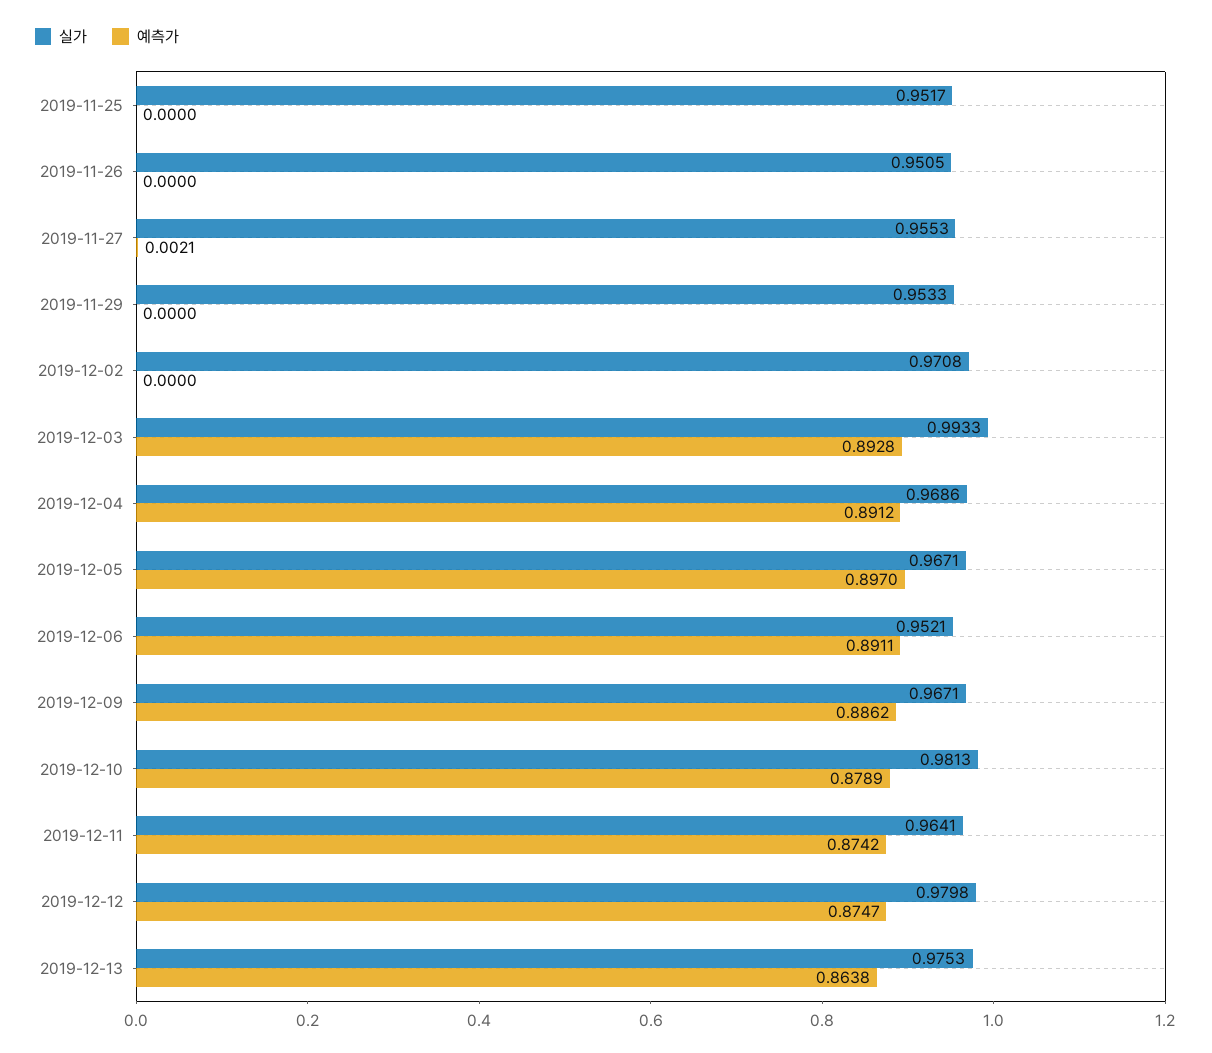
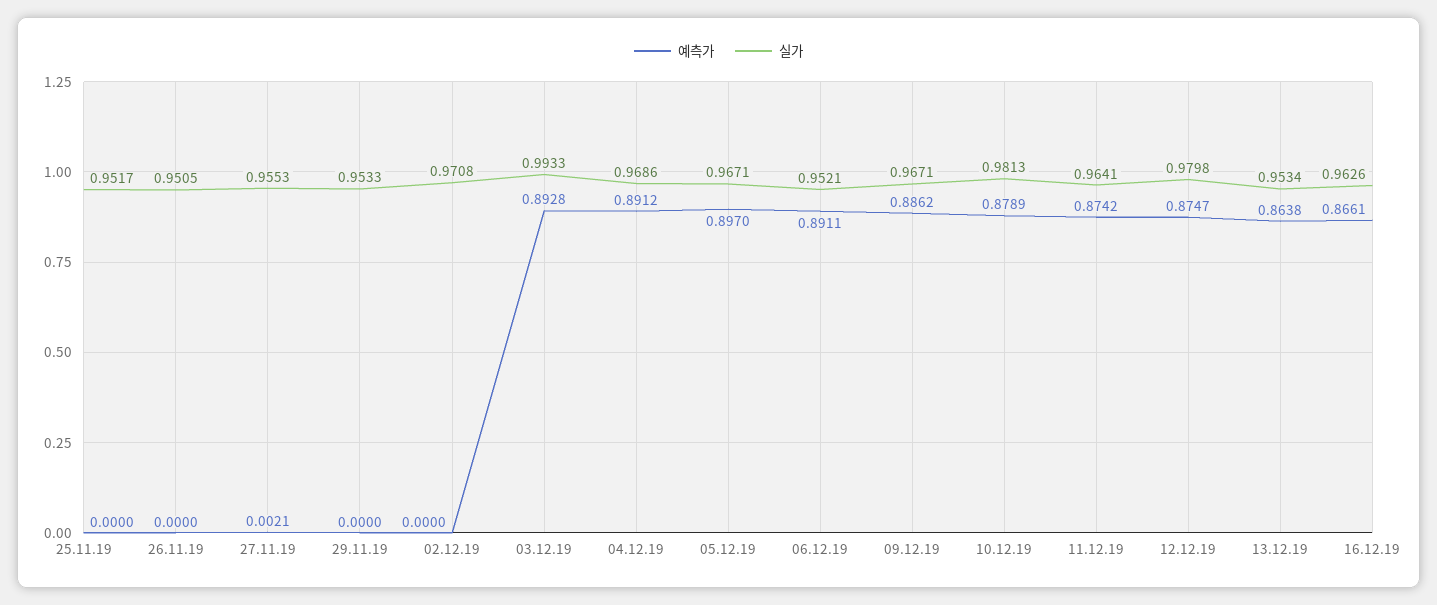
실가, 2019-12-13: 0.9753 -> 0.9534
예측가, 16.12.19: none -> 0.8661
실가, 16.12.19: none -> 0.9626

